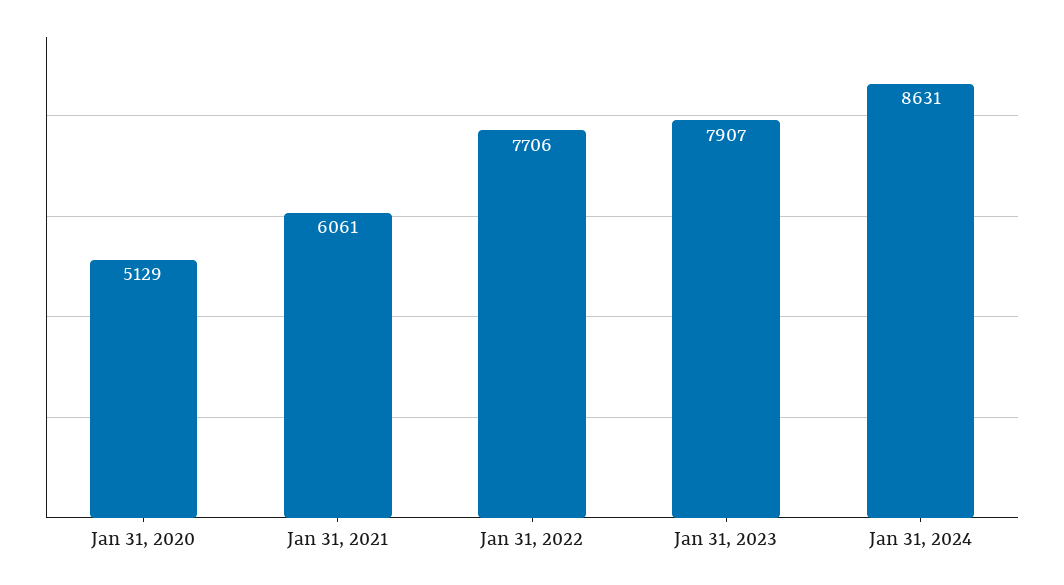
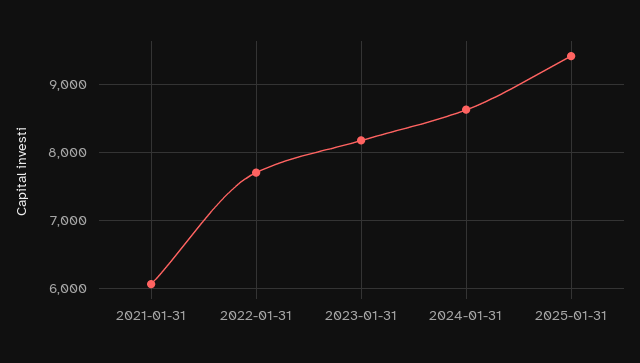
Jan 31, 2020: 5129 -> none
Jan 31, 2023: 7907 -> 8200
2025-01-31: none -> 9400

